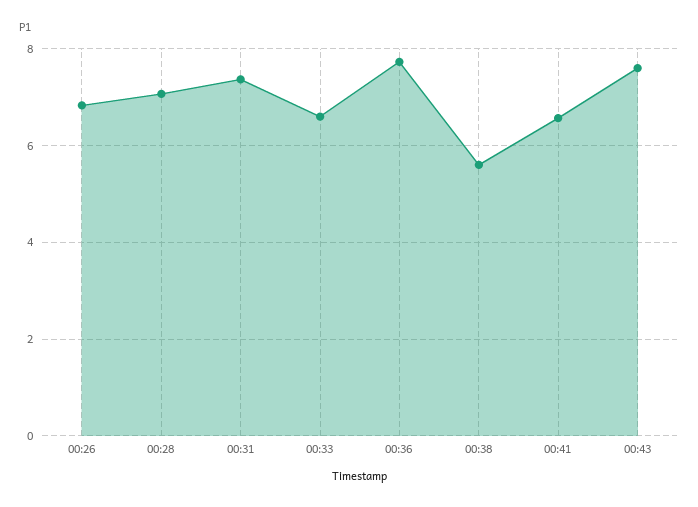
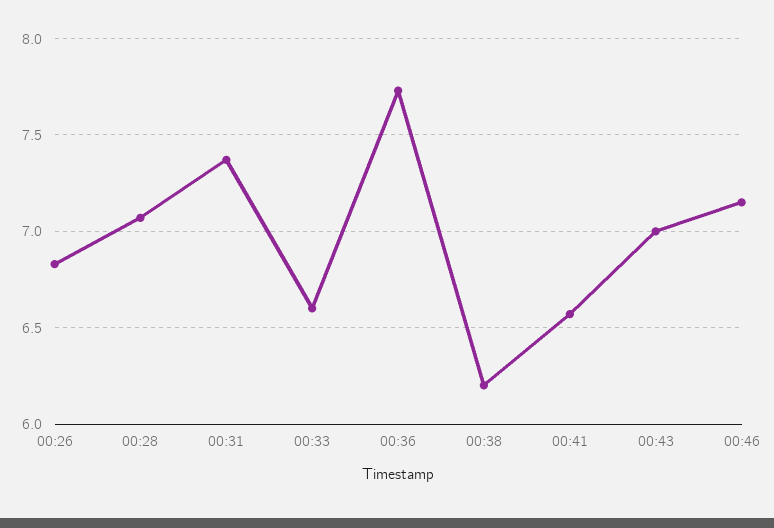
00:38: 5.6 -> 6.2
00:43: 7.6 -> 7
00:46: none -> 7.15

